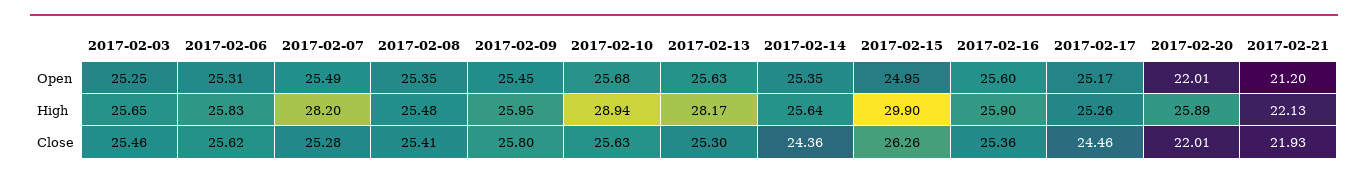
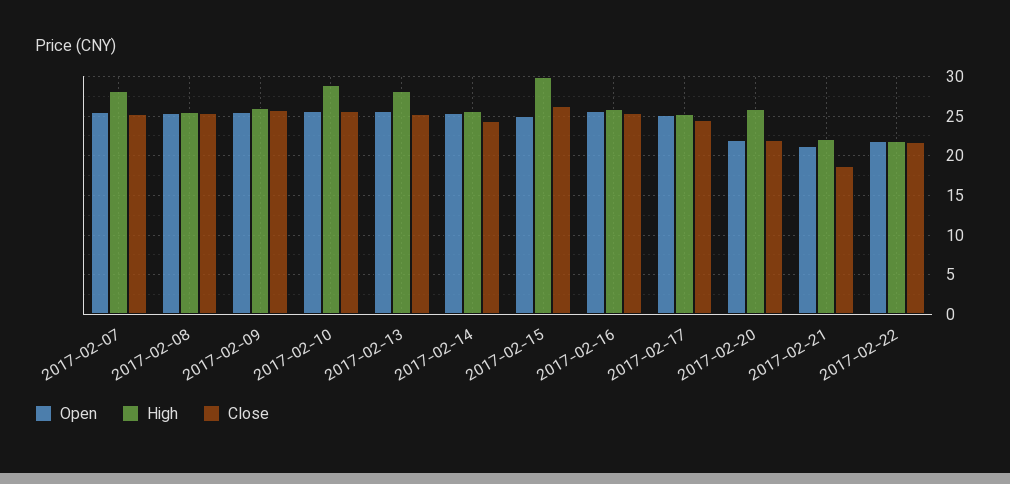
Open, 2017-02-03: 25.25 -> none
Open, 2017-02-06: 25.31 -> none
High, 2017-02-03: 25.65 -> none
High, 2017-02-06: 25.83 -> none
Close, 2017-02-03: 25.46 -> none
Close, 2017-02-06: 25.62 -> none
Close, 2017-02-21: 21.93 -> 19
Open, 2017-02-22: none -> 22
High, 2017-02-22: none -> 22
Close, 2017-02-22: none -> 22

